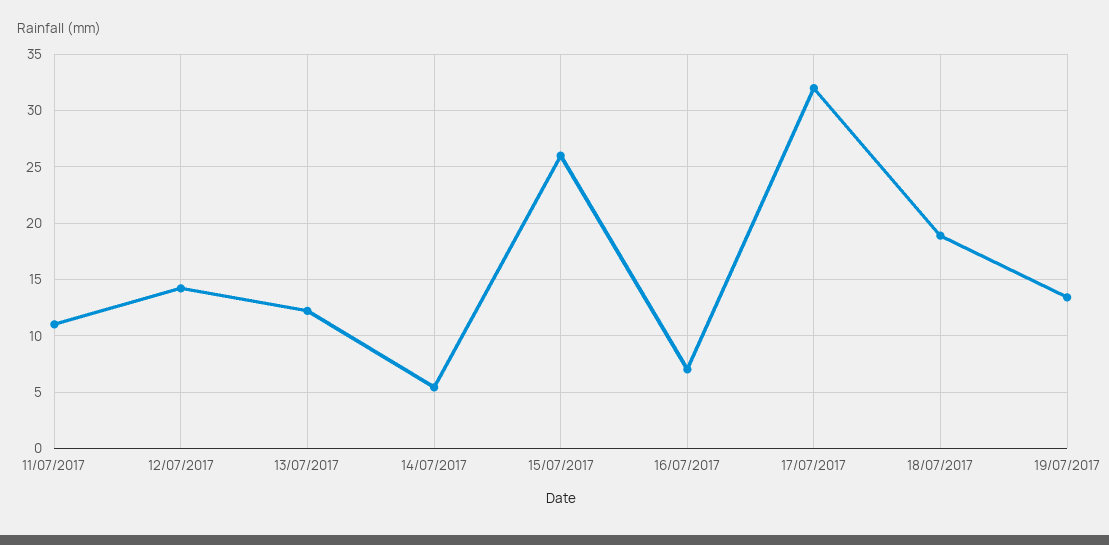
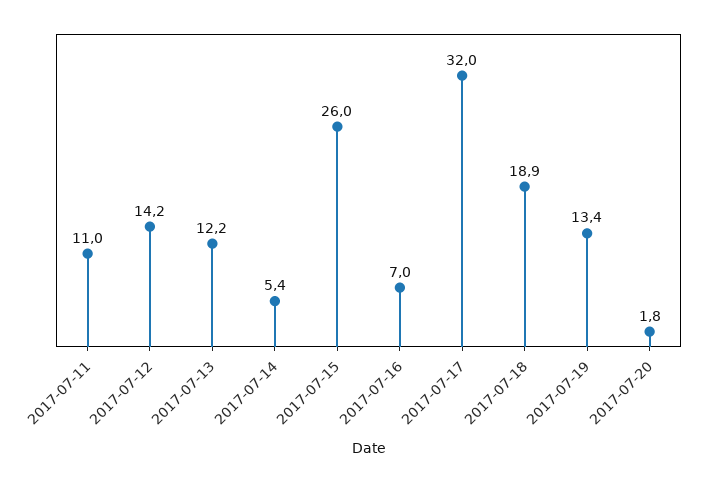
2017-07-20: none -> 1.8

